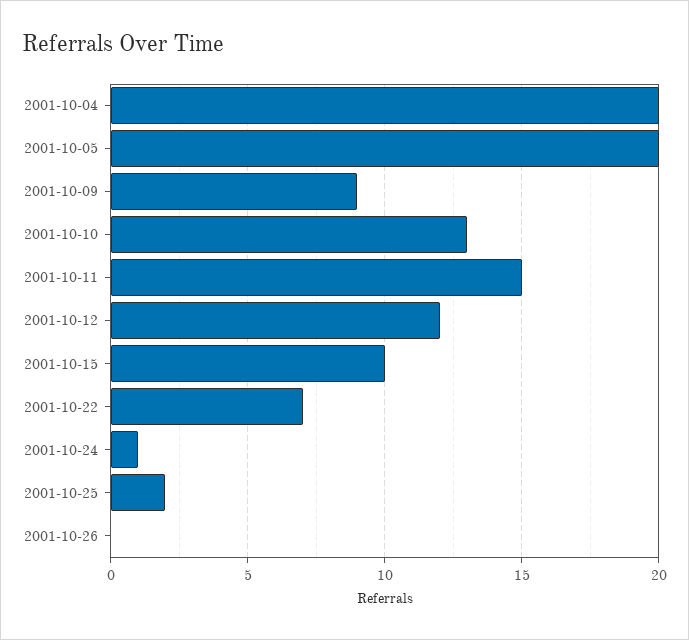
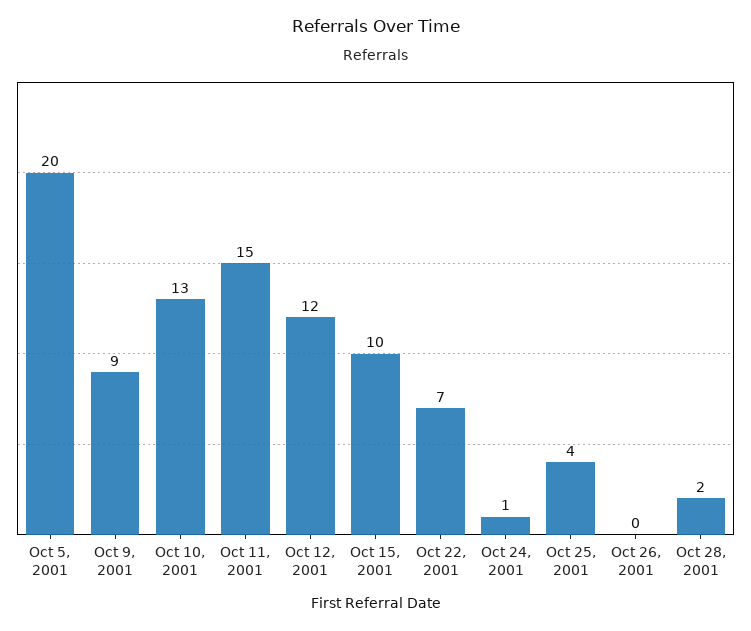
2001-10-04: 20 -> none
2001-10-25: 2 -> 4
Oct 28, 2001: none -> 2

